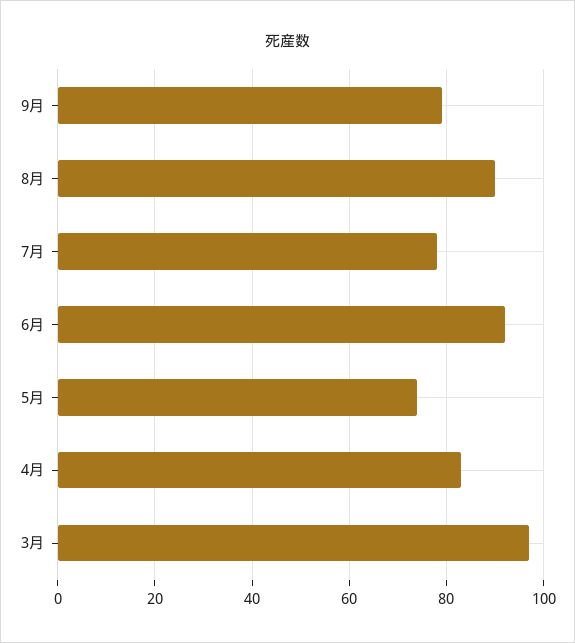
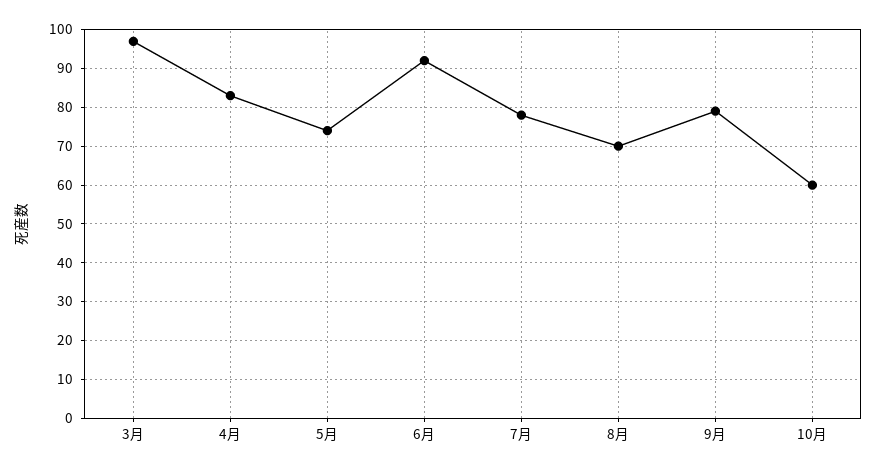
8月: 90 -> 70
10月: none -> 60

